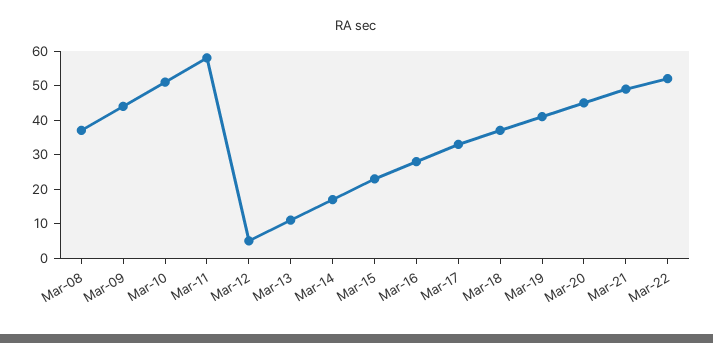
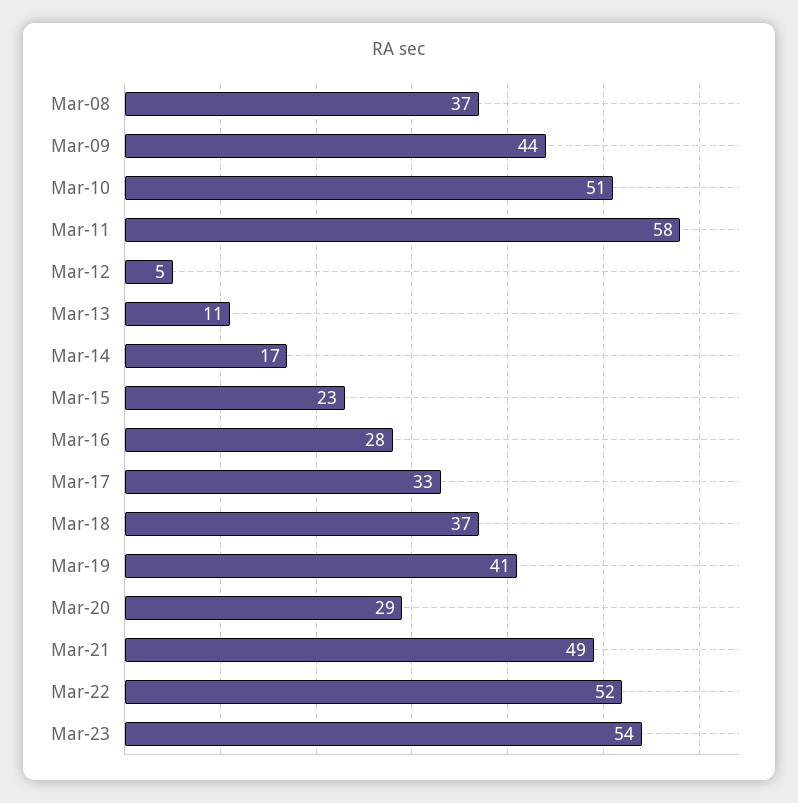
Mar-20: 45 -> 29
Mar-23: none -> 54

